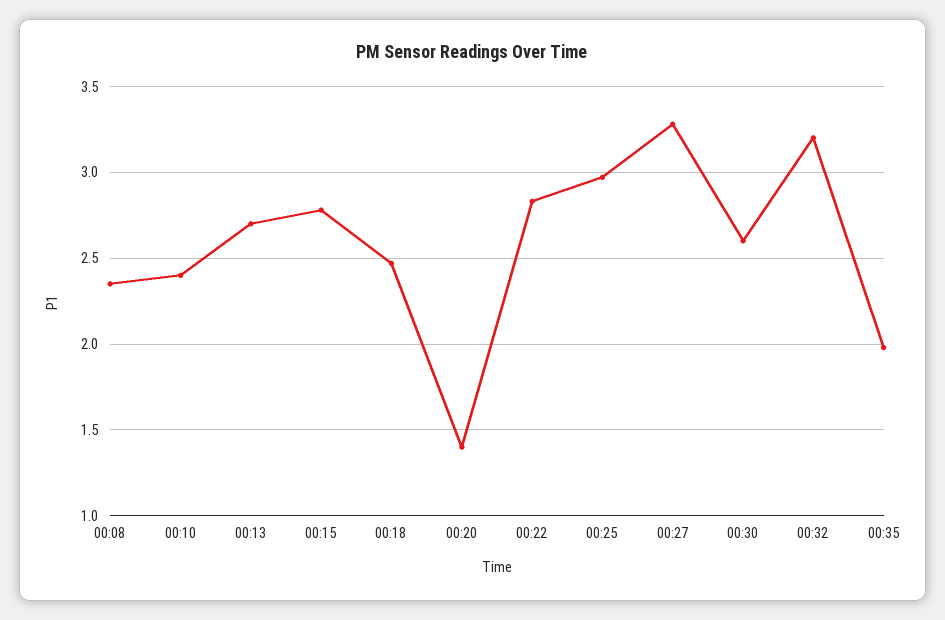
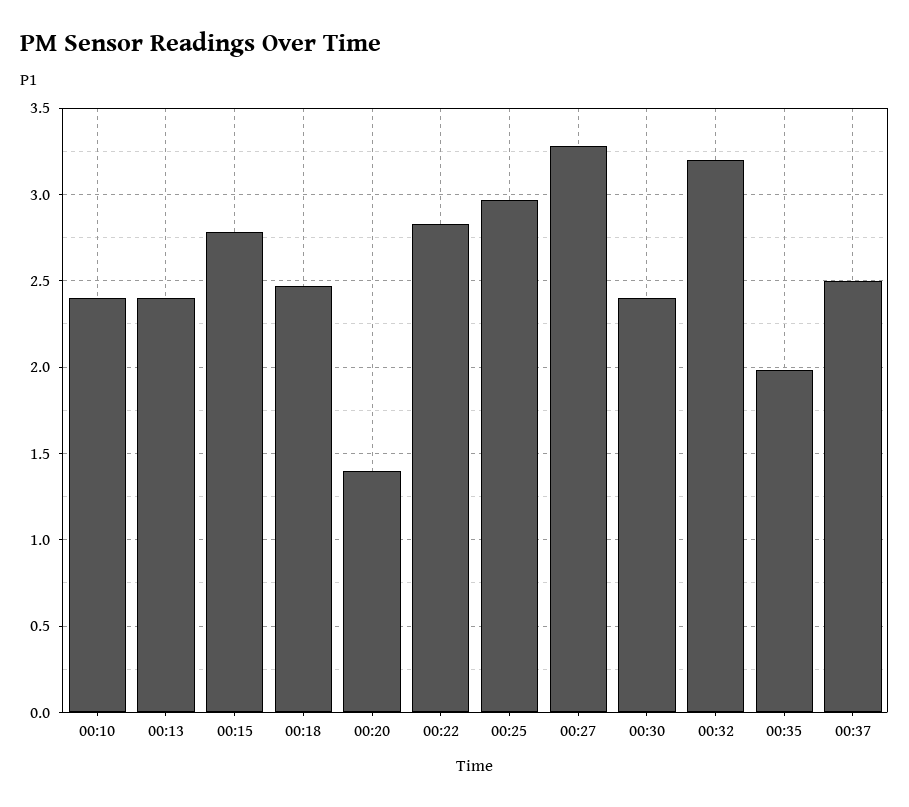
00:08: 2.35 -> none
00:13: 2.7 -> 2.4
00:30: 2.6 -> 2.4
00:37: none -> 2.5

